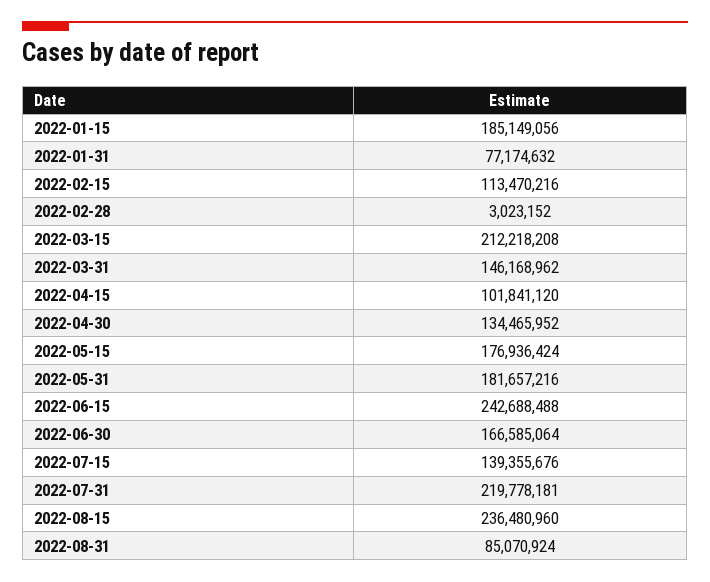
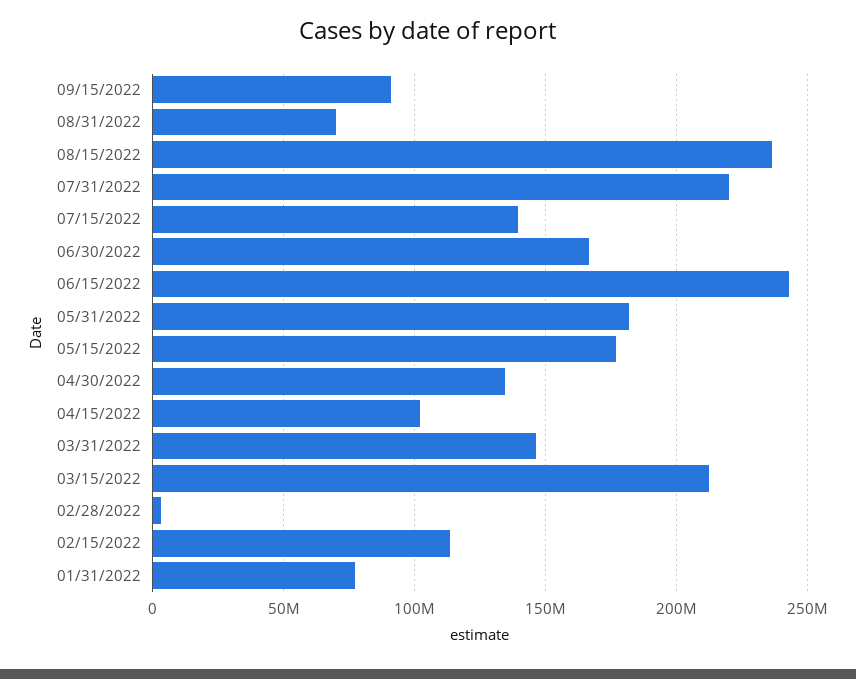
2022-01-15: 185149056 -> none
2022-08-31: 85070924 -> 70000000
09/15/2022: none -> 90000000

